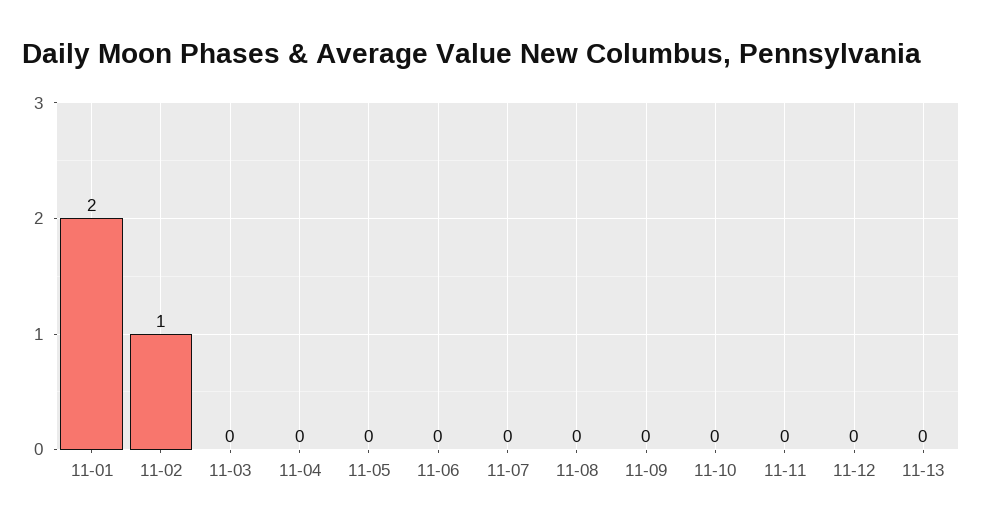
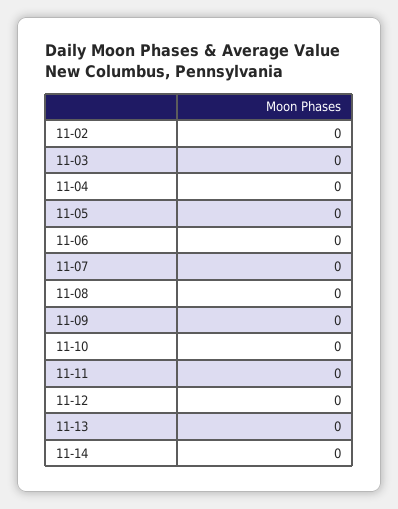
11-01: 2 -> none
11-02: 1 -> 0
11-14: none -> 0

